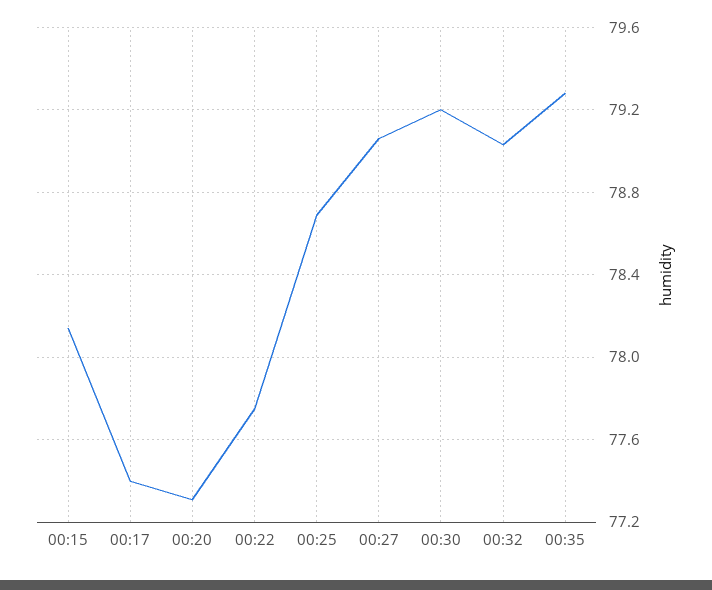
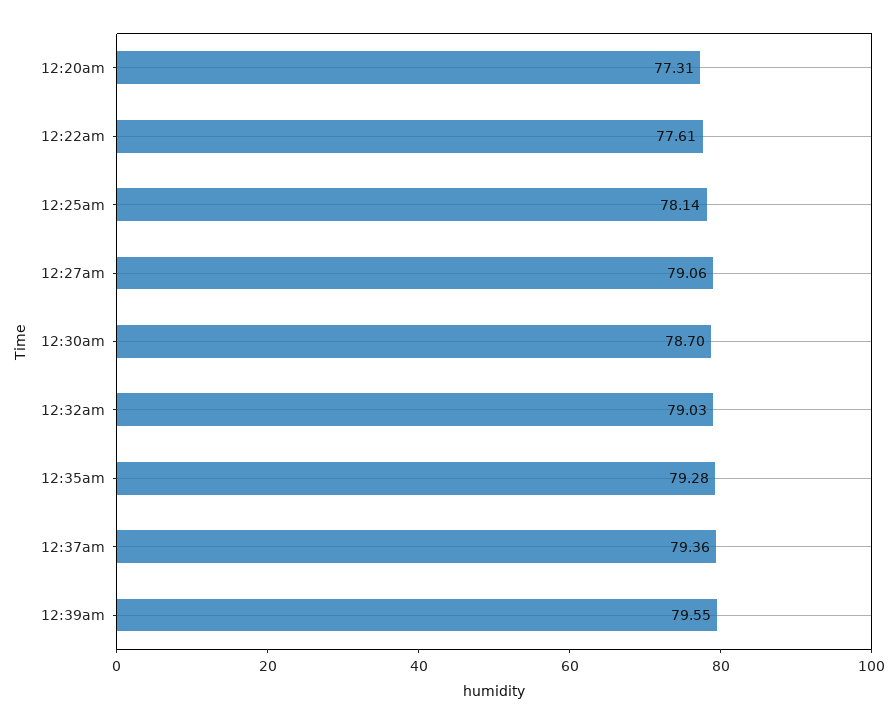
00:15: 78.15 -> none
00:17: 77.4 -> none
00:22: 77.75 -> 77.61
00:25: 78.7 -> 78.14
00:30: 79.2 -> 78.7
12:37am: none -> 79.36
12:39am: none -> 79.55

